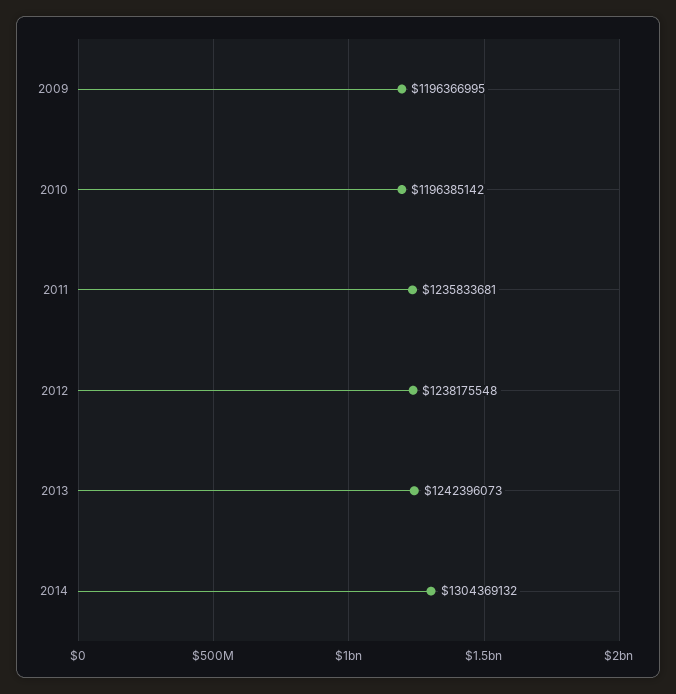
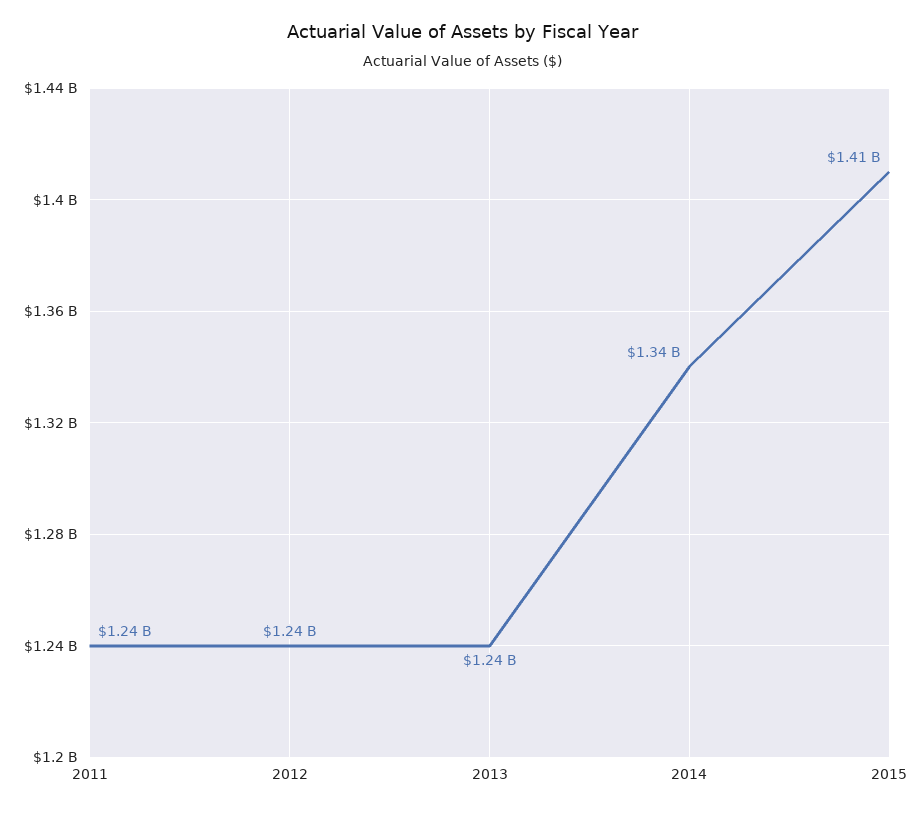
2009: 1196366995 -> none
2010: 1196385142 -> none
2014: 1304369132 -> 1340000000
2015: none -> 1410000000

